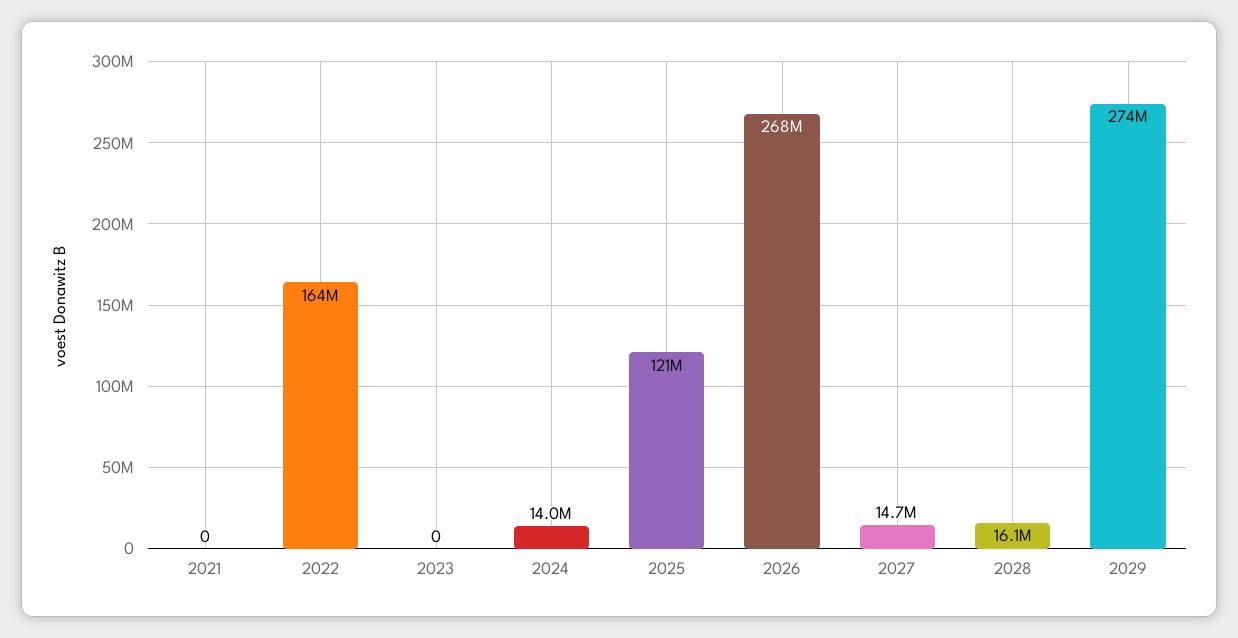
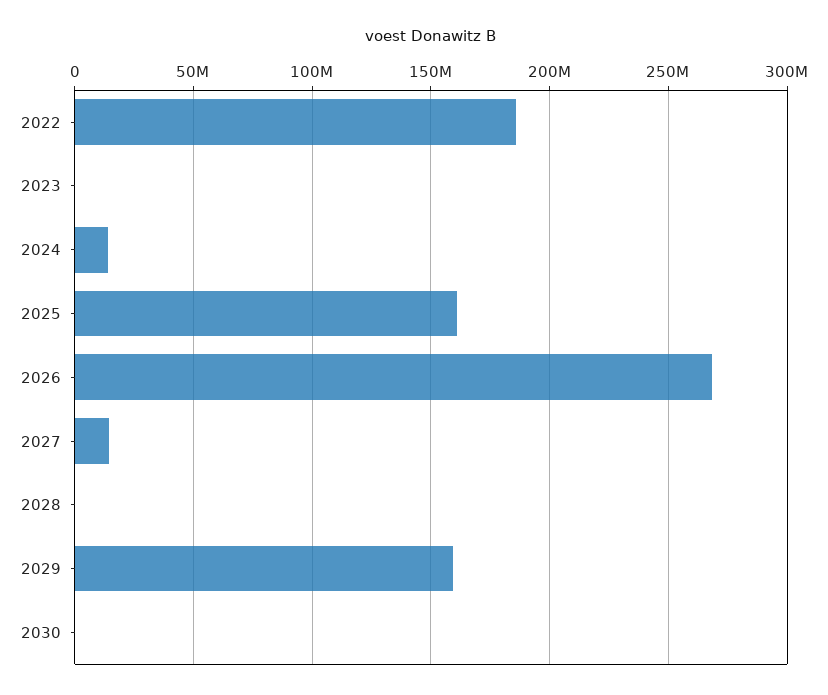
2021: 0 -> none
2022: 164000000 -> 185000000
2025: 121000000 -> 160000000
2028: 16100000 -> 0
2029: 274000000 -> 160000000
2030: none -> 0

